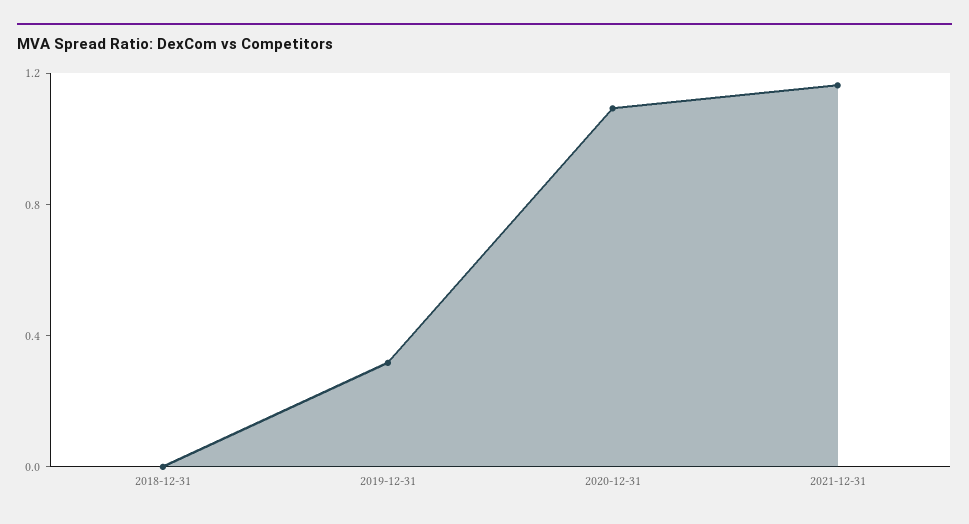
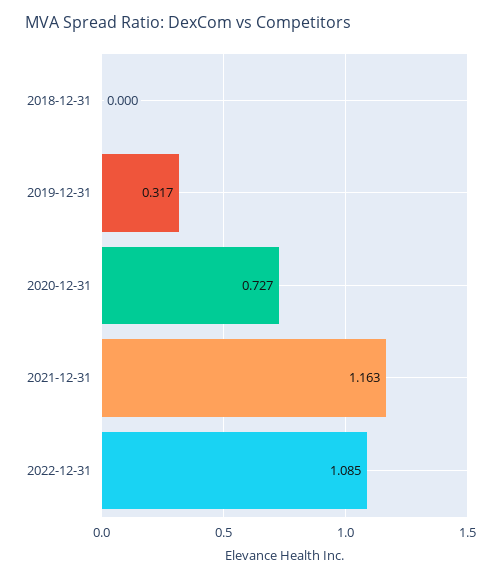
2020-12-31: 1.1 -> 0.727
2022-12-31: none -> 1.085

